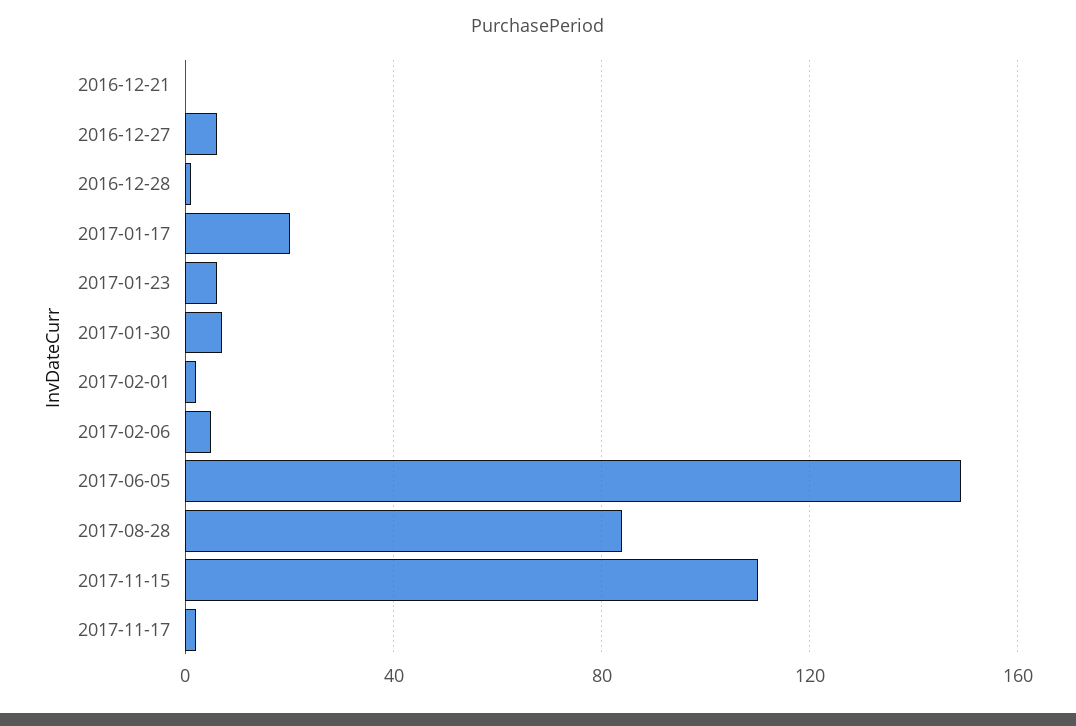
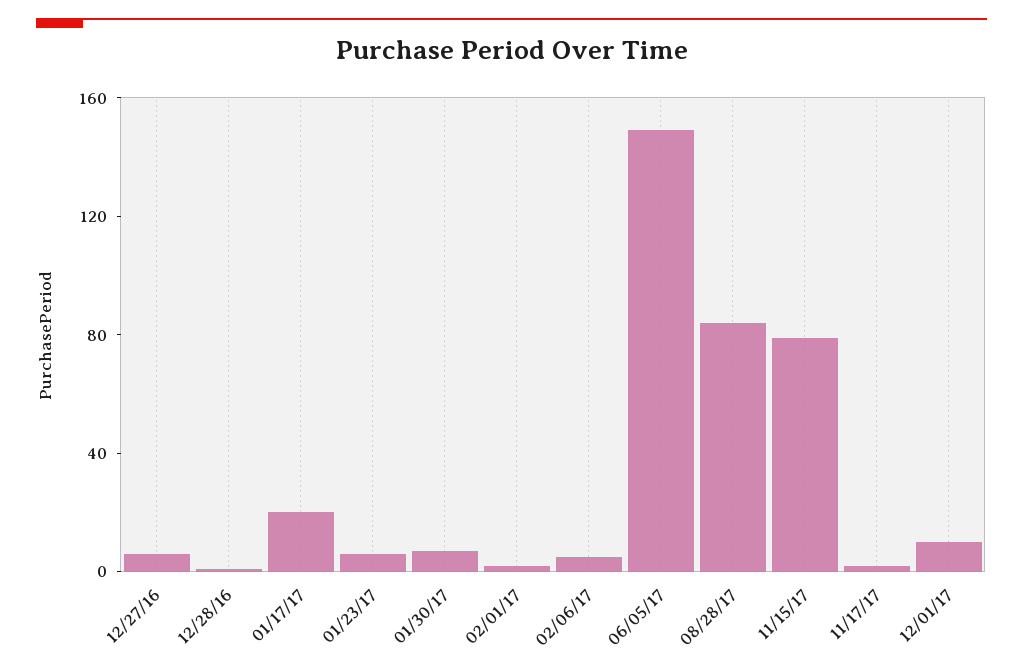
2016-12-21: 0 -> none
2017-11-15: 110 -> 80
12/01/17: none -> 10

